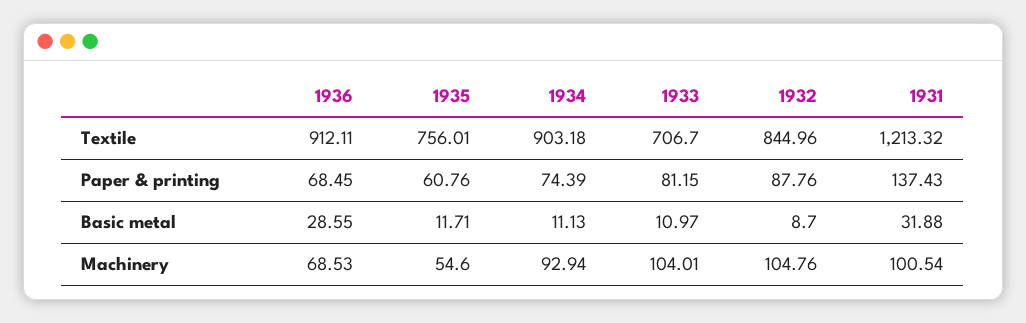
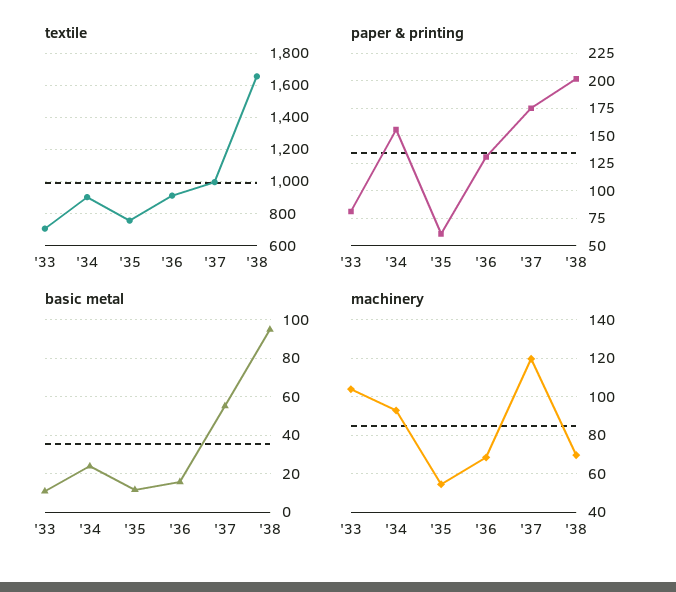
Textile, 1932: 844.96 -> none
Textile, 1931: 1213.32 -> none
Paper & printing, 1936: 68.45 -> 125
Paper & printing, 1934: 74.39 -> 150
Paper & printing, 1932: 87.76 -> none
Paper & printing, 1931: 137.43 -> none
Basic metal, 1936: 28.55 -> 15
Basic metal, 1934: 11.13 -> 25
Basic metal, 1932: 8.7 -> none
Basic metal, 1931: 31.88 -> none
Machinery, 1932: 104.76 -> none
Machinery, 1931: 100.54 -> none
Textile, '37: none -> 1000
Textile, '38: none -> 1650
Paper & printing, '37: none -> 175
Paper & printing, '38: none -> 200
Basic metal, '37: none -> 55
Basic metal, '38: none -> 95
Machinery, '37: none -> 120
Machinery, '38: none -> 70

